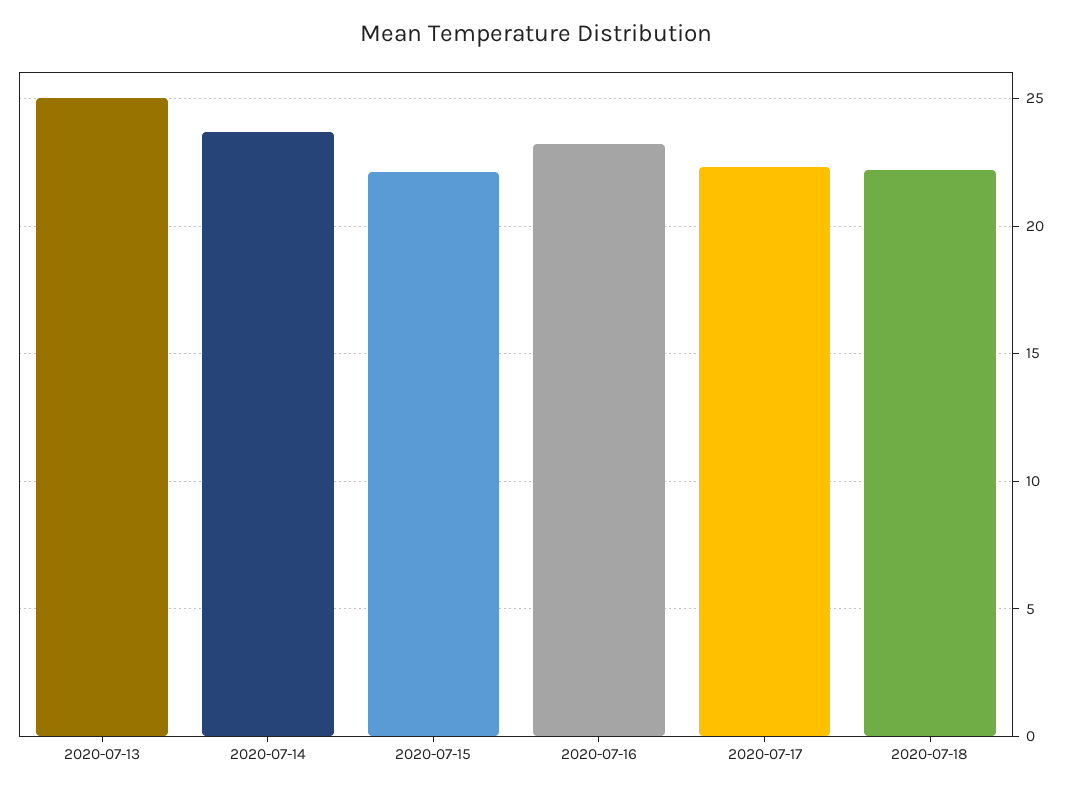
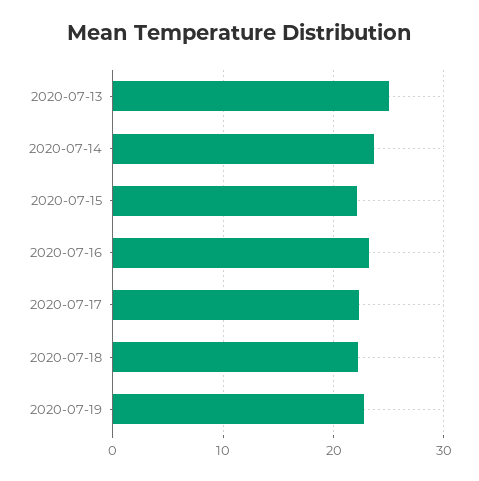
2020-07-19: none -> 23

